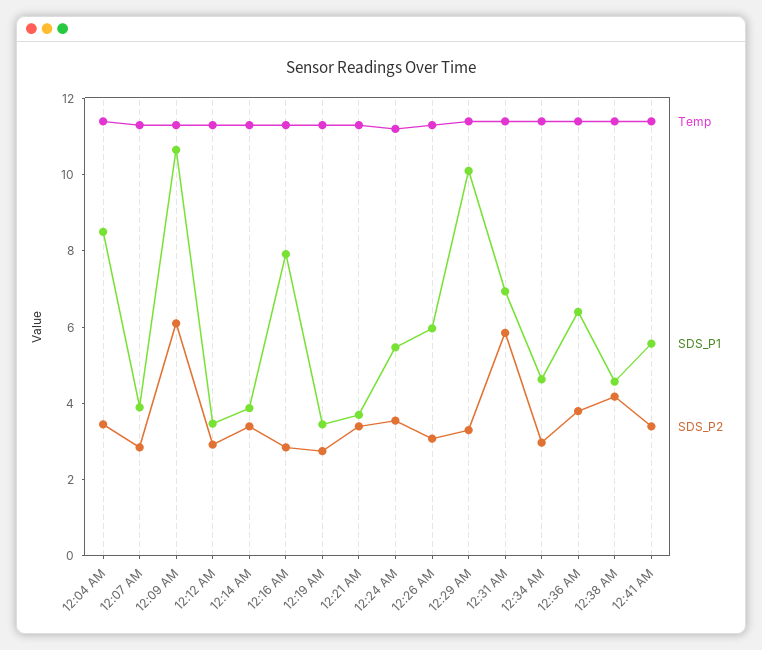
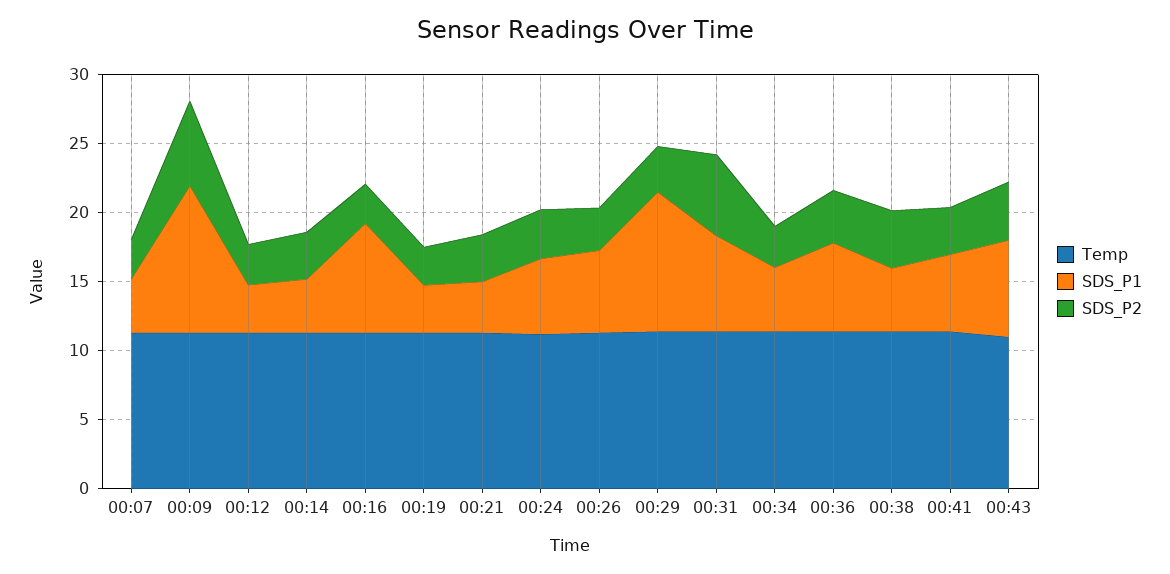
Temp, 12:04 AM: 11.5 -> none
SDS_P1, 12:04 AM: 8.5 -> none
SDS_P2, 12:04 AM: 3.5 -> none
Temp, 00:43: none -> 11
SDS_P1, 00:43: none -> 7
SDS_P2, 00:43: none -> 4

